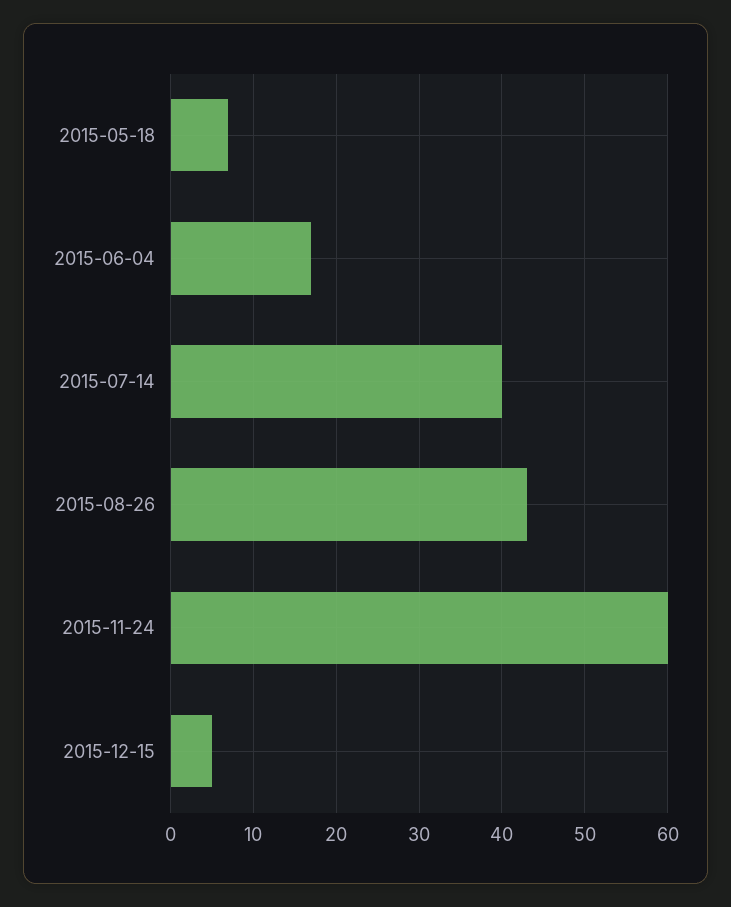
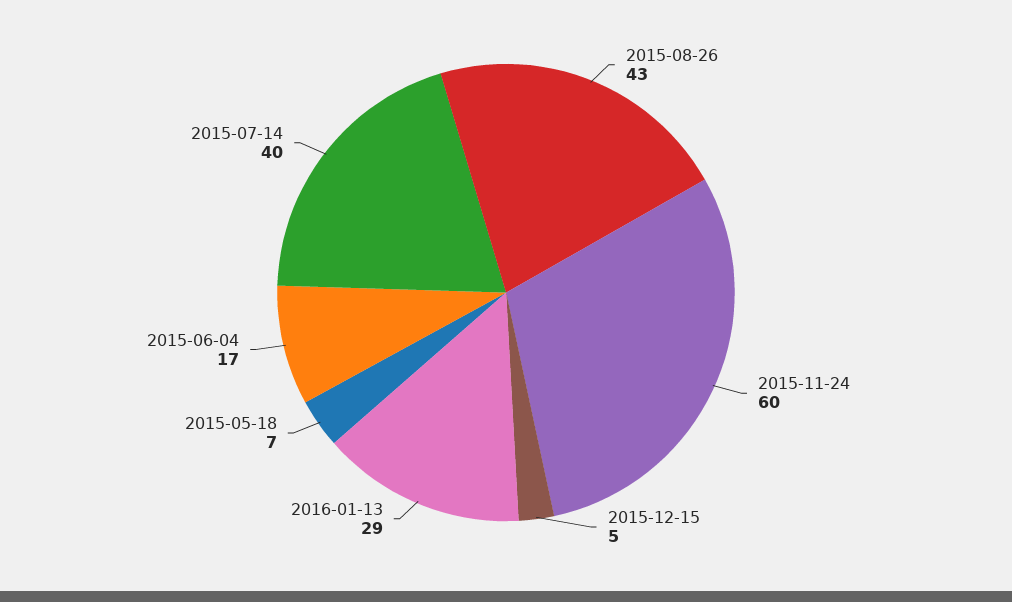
2016-01-13: none -> 29

